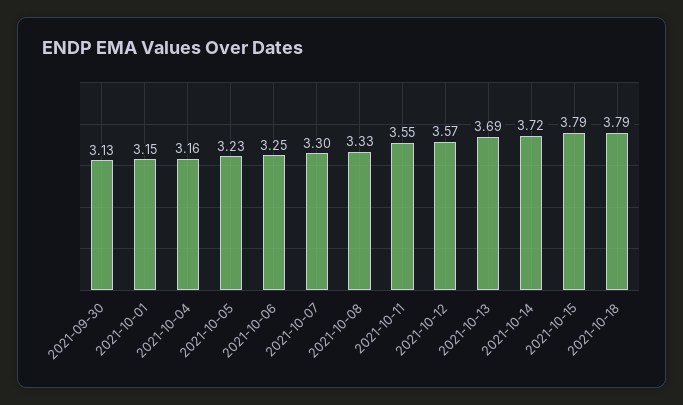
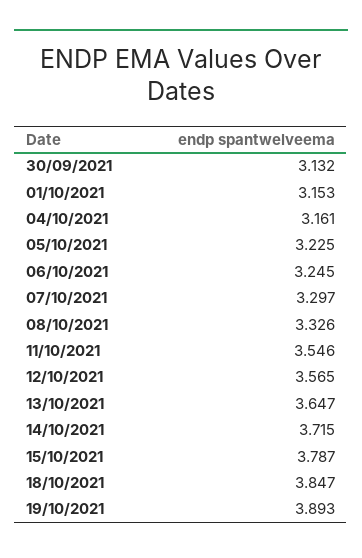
2021-10-13: 3.69 -> 3.647
2021-10-18: 3.79 -> 3.847
19/10/2021: none -> 3.893

